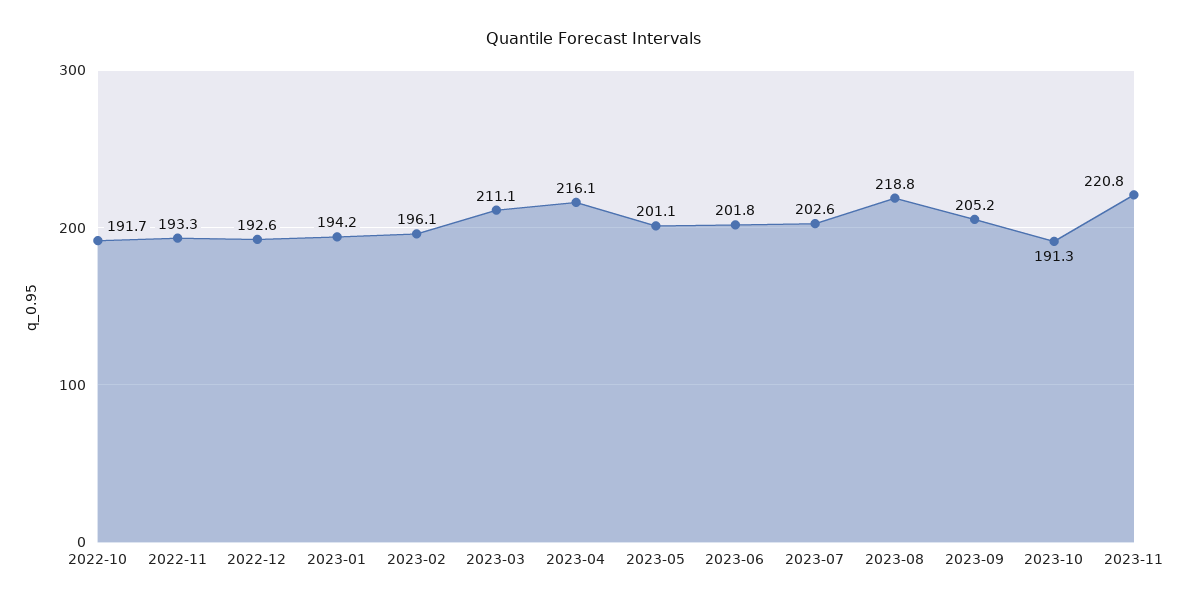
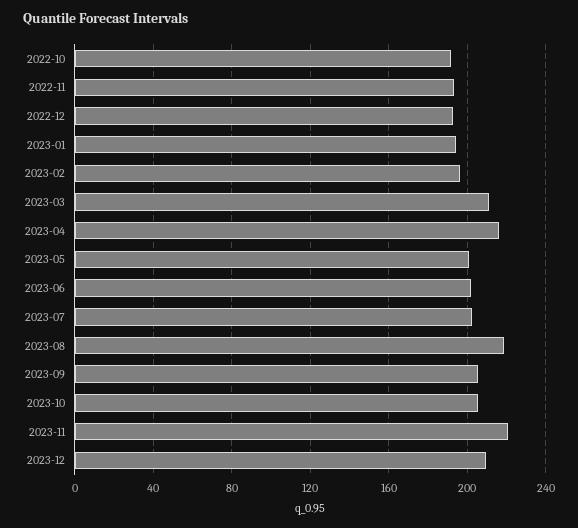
2023-10: 191.3 -> 205
2023-12: none -> 210

